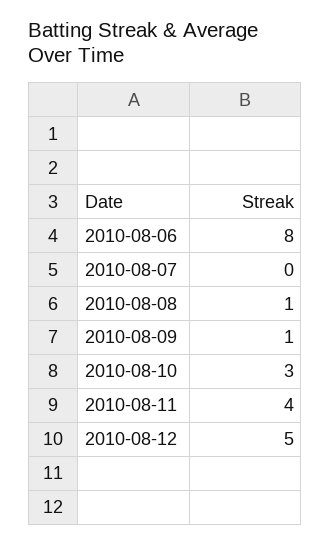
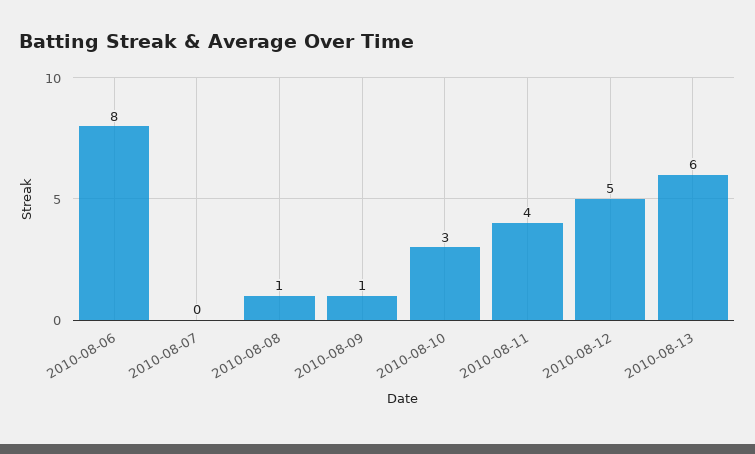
2010-08-13: none -> 6

